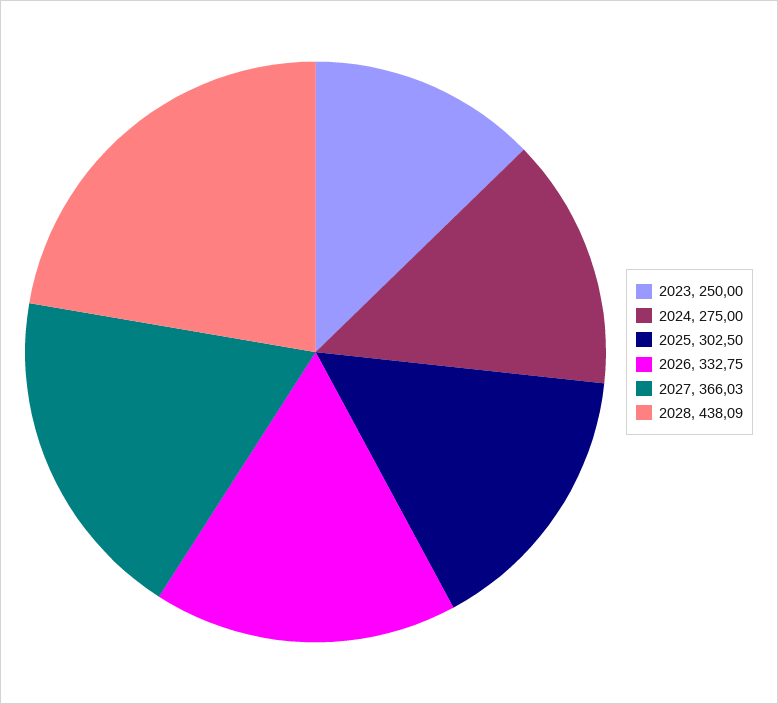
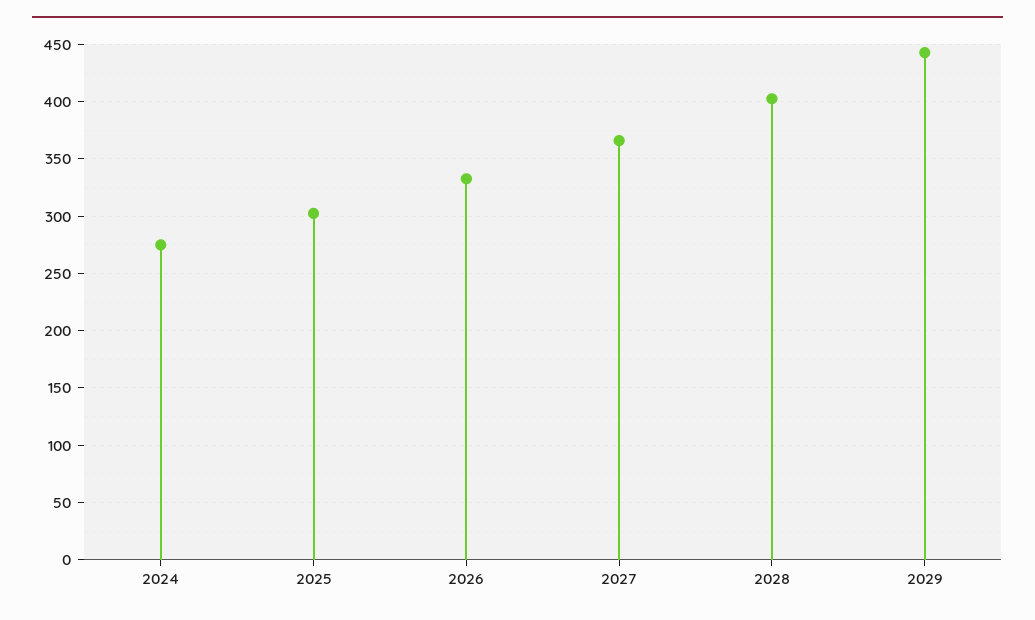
2023: 250 -> none
2028: 438.09 -> 400
2029: none -> 440

